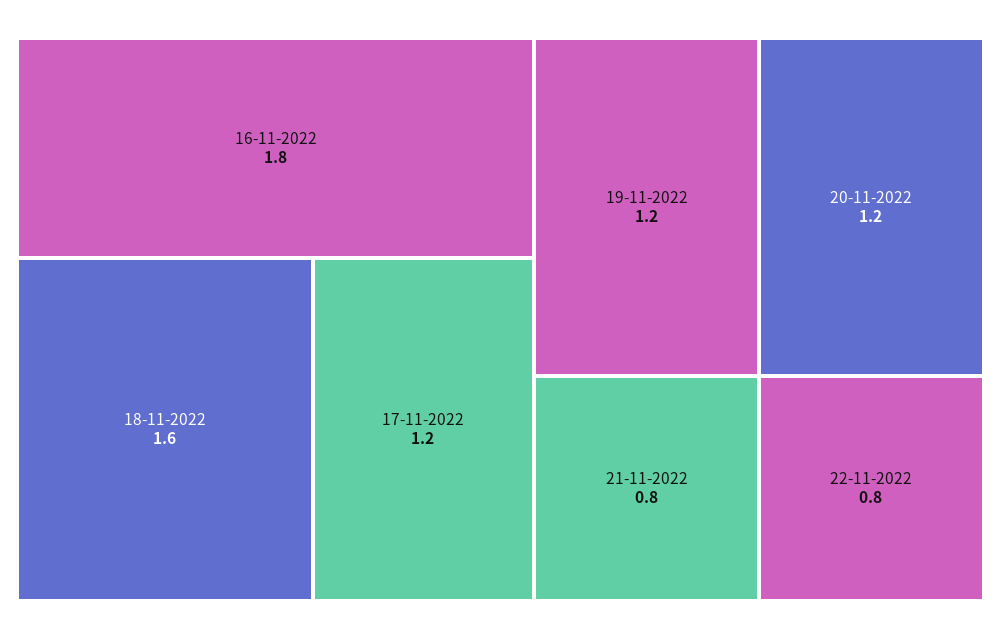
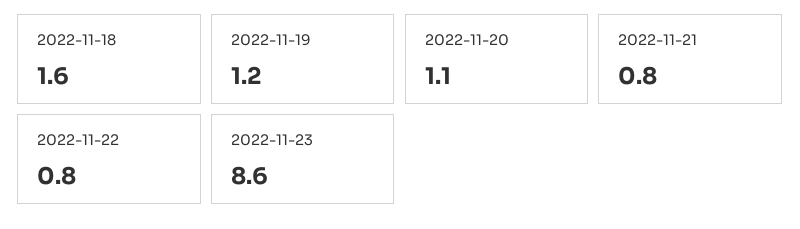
16-11-2022: 1.8 -> none
17-11-2022: 1.2 -> none
20-11-2022: 1.2 -> 1.1
2022-11-23: none -> 8.6

